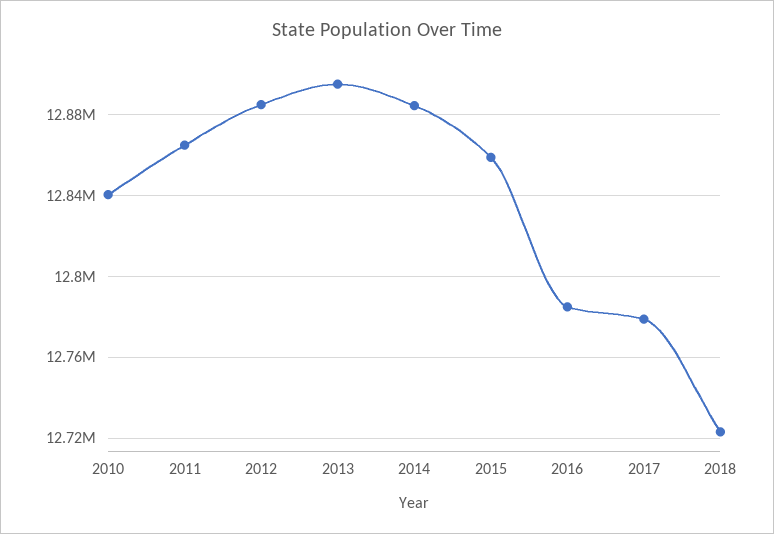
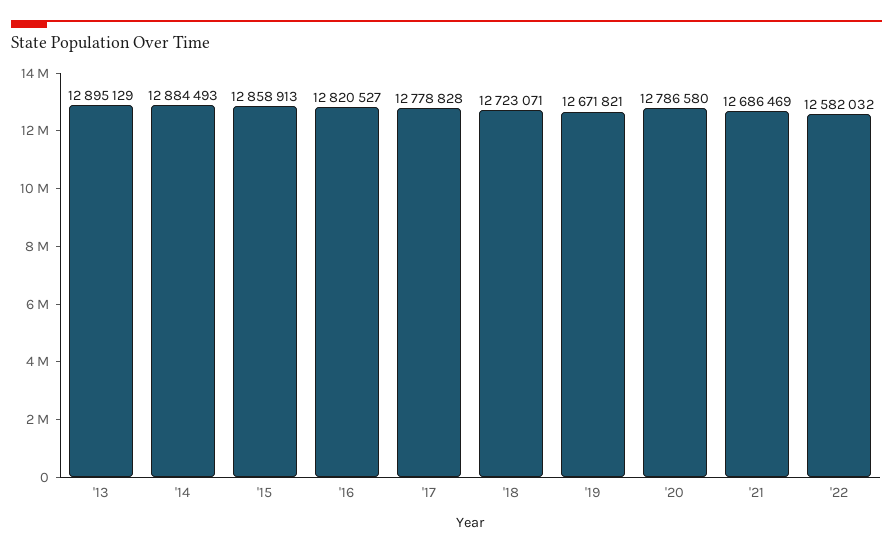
2010: 12840000 -> none
2011: 12865000 -> none
2012: 12885000 -> none
2016: 12785000 -> 12820527
'19: none -> 12671821
'20: none -> 12786580
'21: none -> 12686469
'22: none -> 12582032

